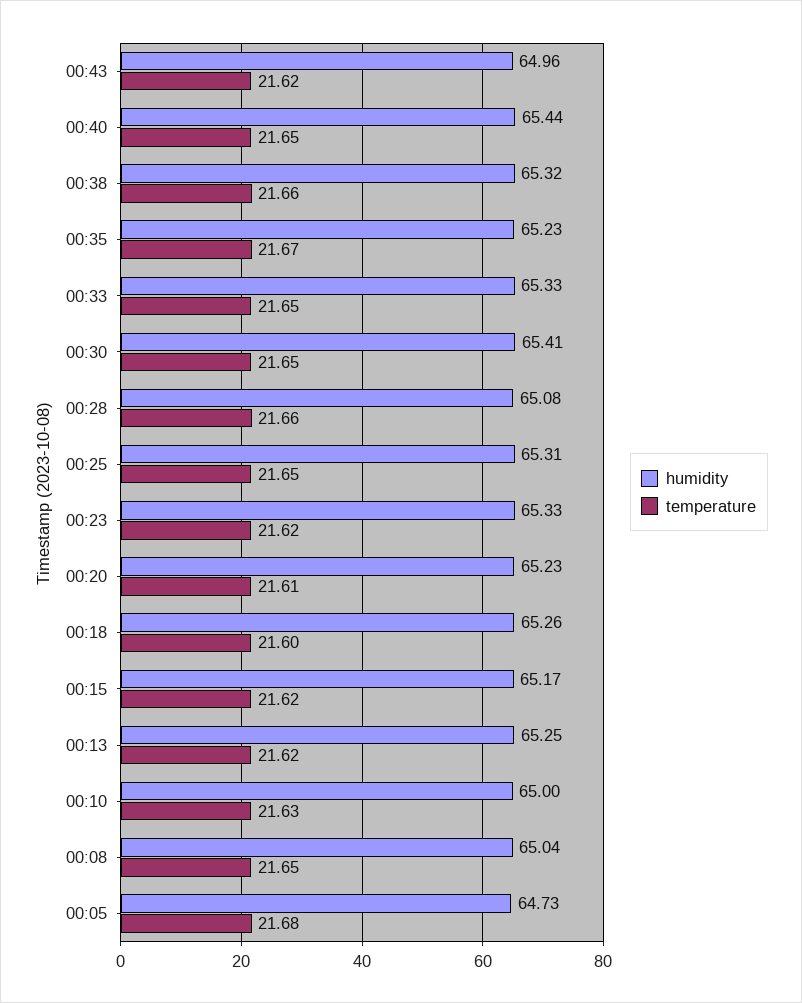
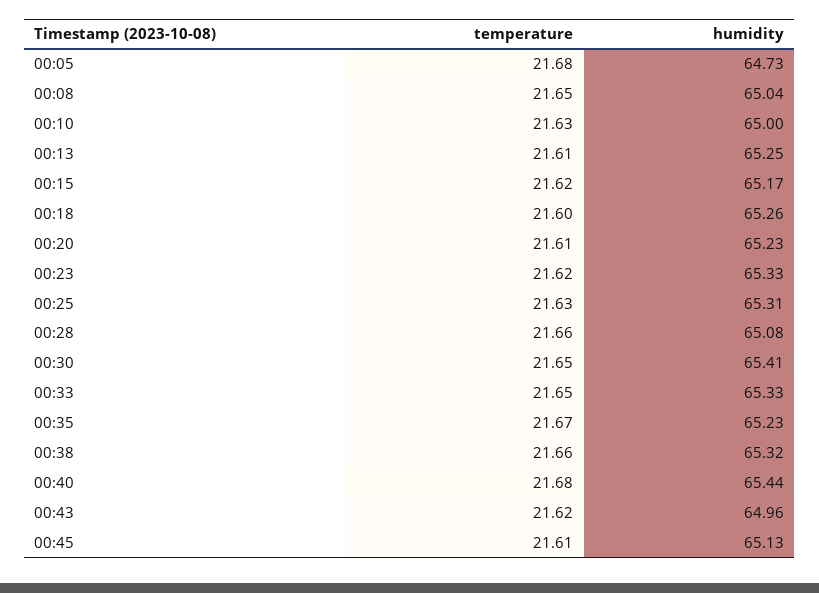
temperature, 00:40: 21.65 -> 21.68
temperature, 00:25: 21.65 -> 21.63
temperature, 00:13: 21.62 -> 21.61
temperature, 00:45: none -> 21.61
humidity, 00:45: none -> 65.13

